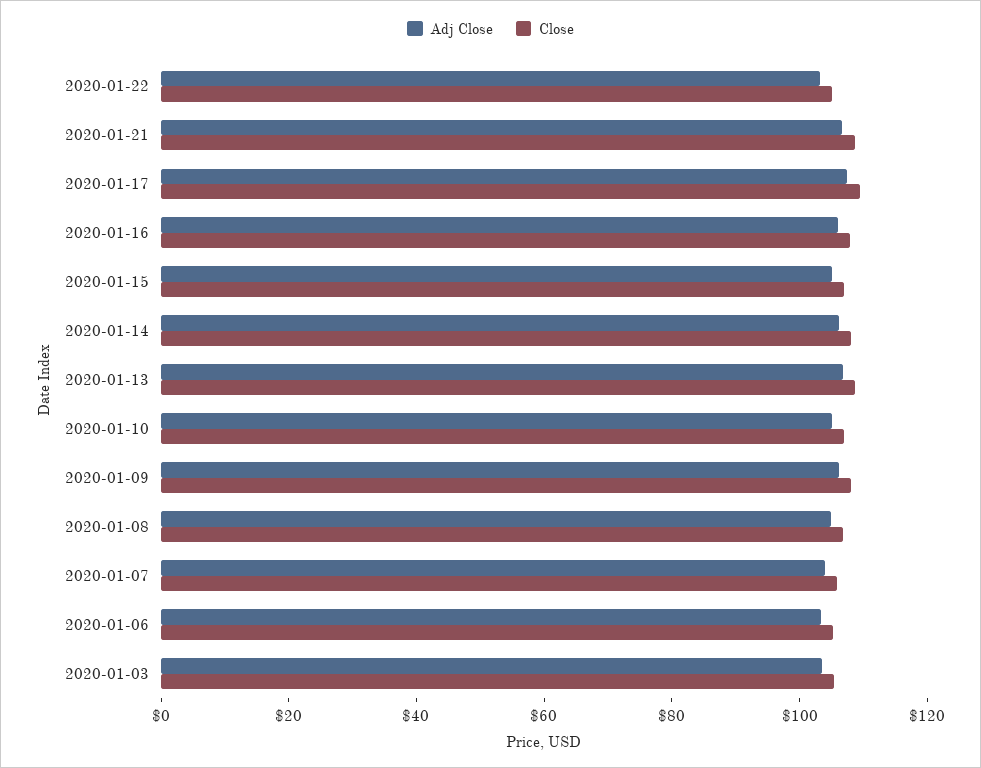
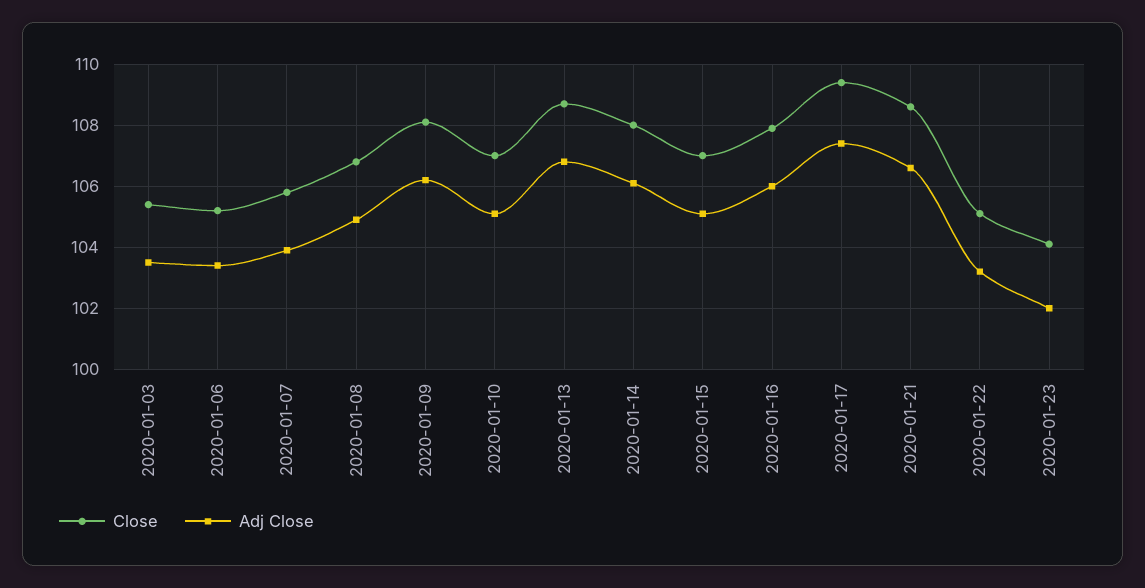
Close, 2020-01-23: none -> 104
Adj Close, 2020-01-23: none -> 102

